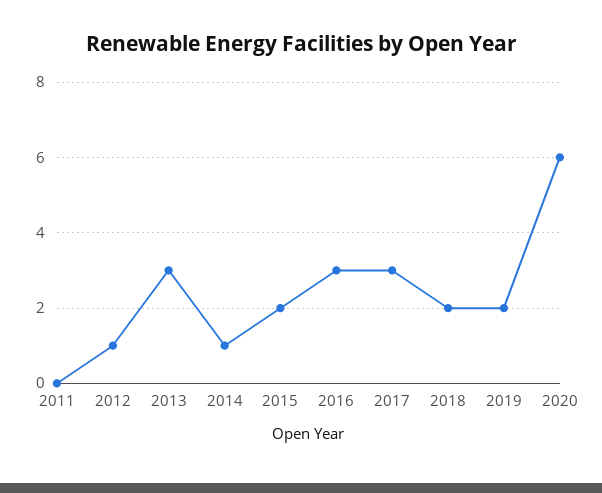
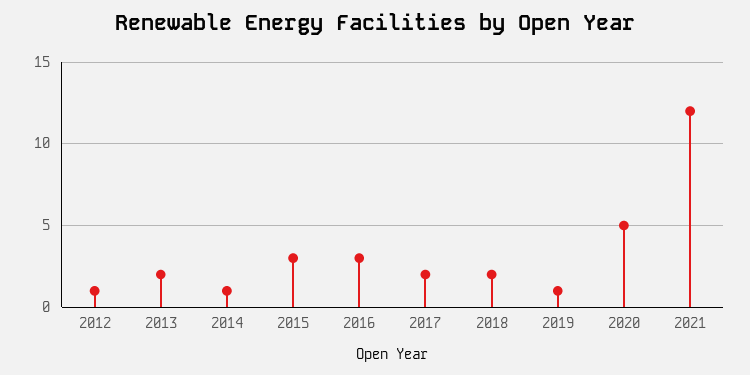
2011: 0 -> none
2013: 3 -> 2
2015: 2 -> 3
2017: 3 -> 2
2019: 2 -> 1
2020: 6 -> 5
2021: none -> 12

